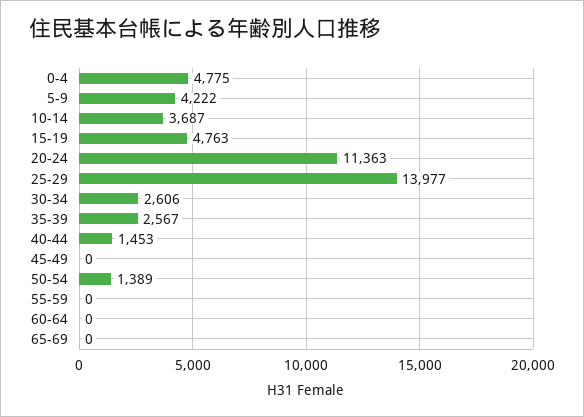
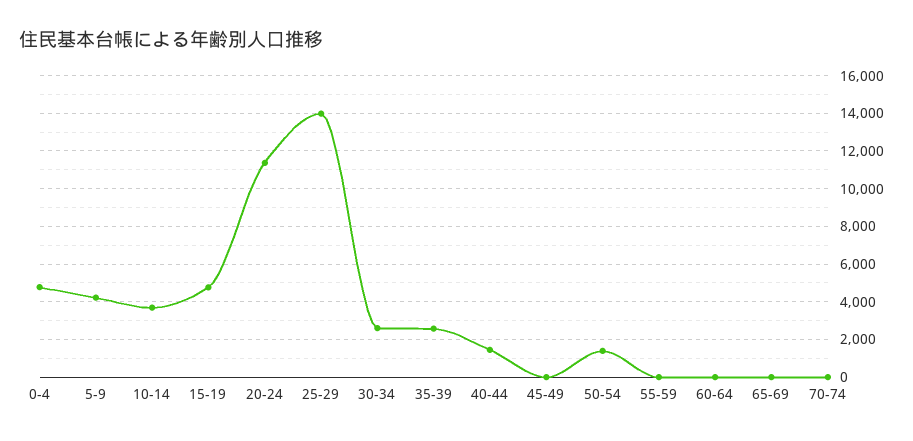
70-74: none -> 0

